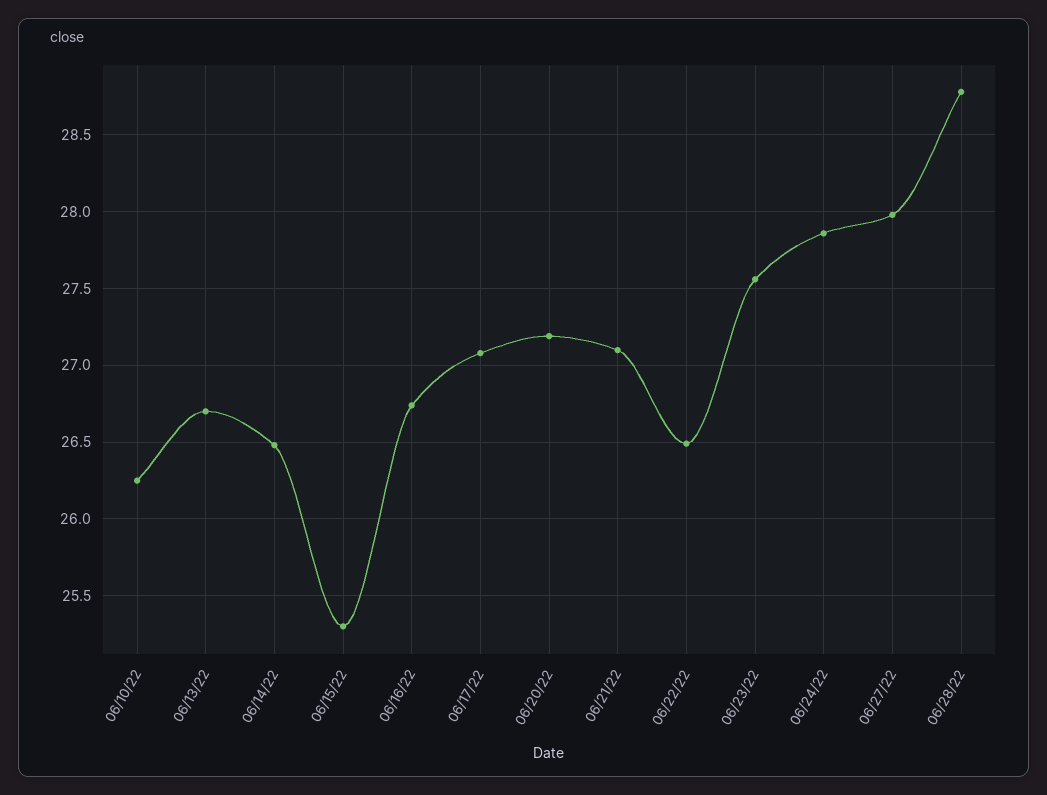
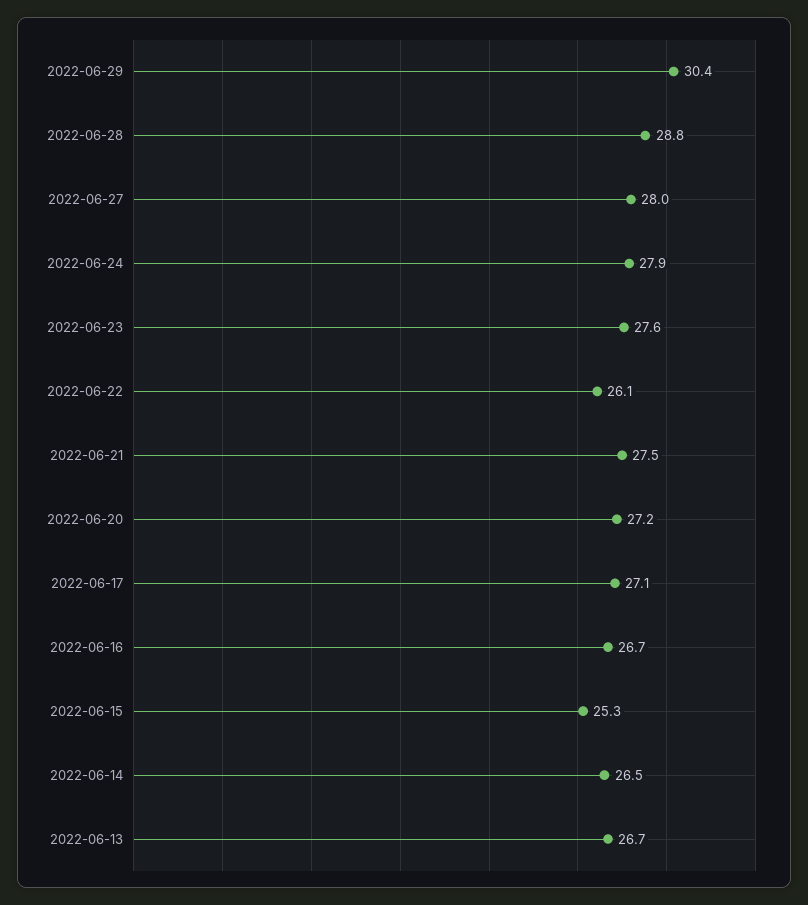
06/10/22: 26.25 -> none
06/21/22: 27.1 -> 27.5
06/22/22: 26.5 -> 26.1
2022-06-29: none -> 30.4

